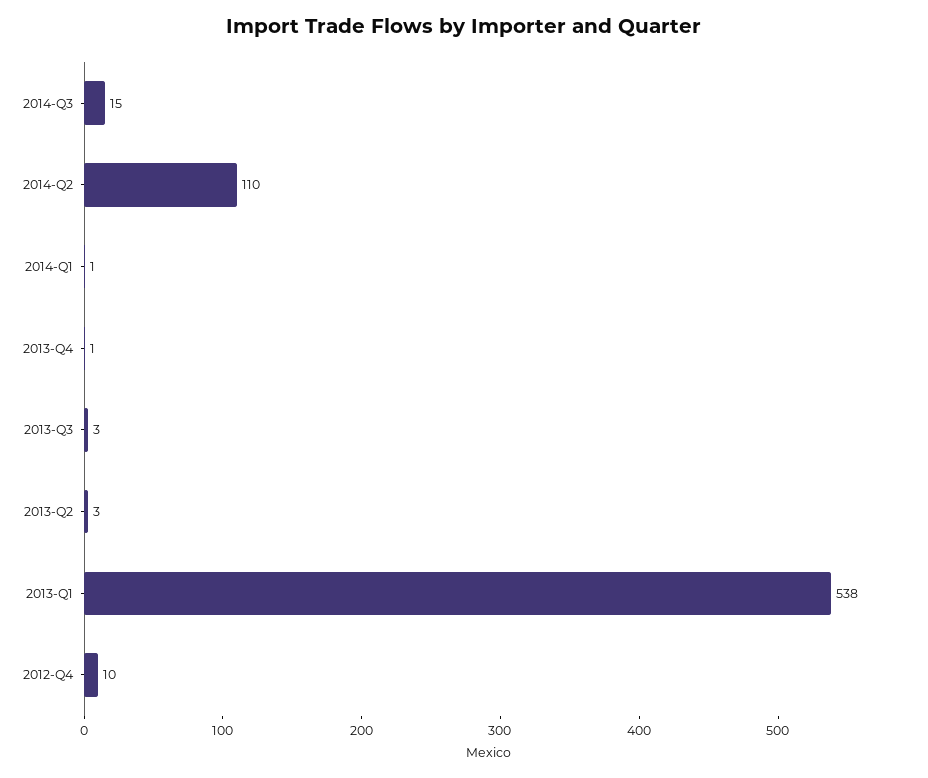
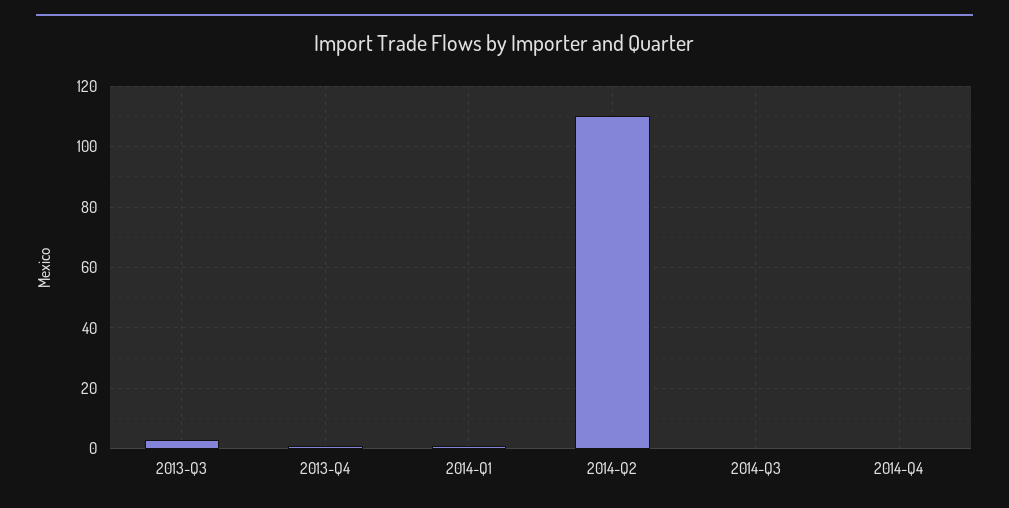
2014-Q3: 15 -> 0
2013-Q2: 3 -> none
2013-Q1: 538 -> none
2012-Q4: 10 -> none
2014-Q4: none -> 0

